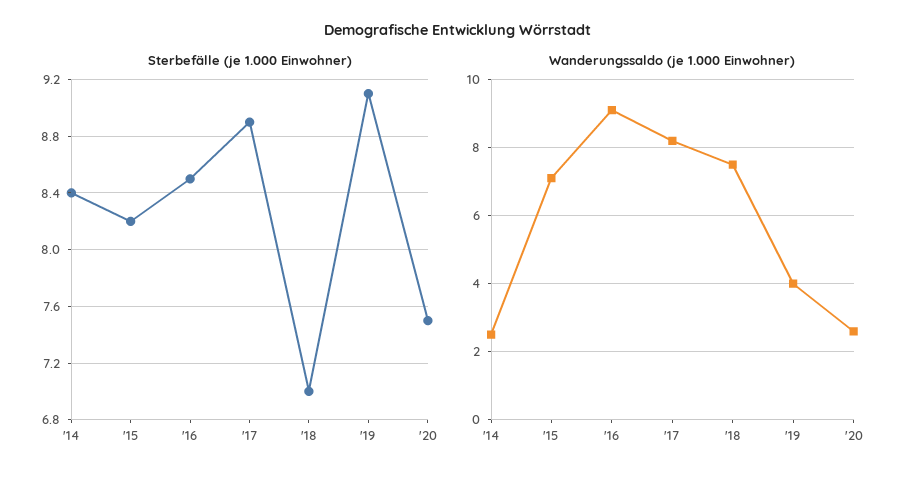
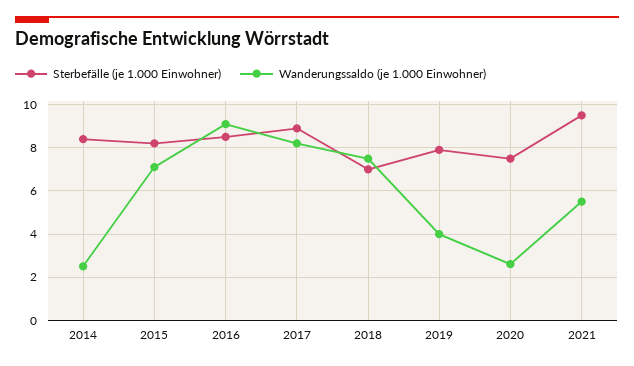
Sterbefälle (je 1.000 Einwohner), '19: 9.1 -> 8
Sterbefälle (je 1.000 Einwohner), 2021: none -> 9.5
Wanderungssaldo (je 1.000 Einwohner), 2021: none -> 5.5

